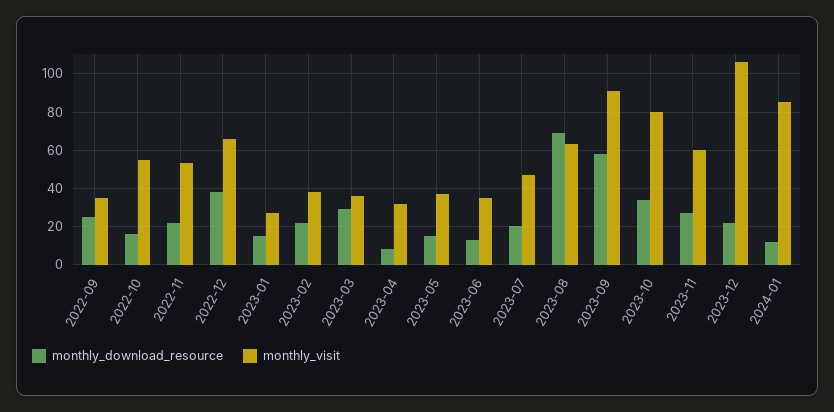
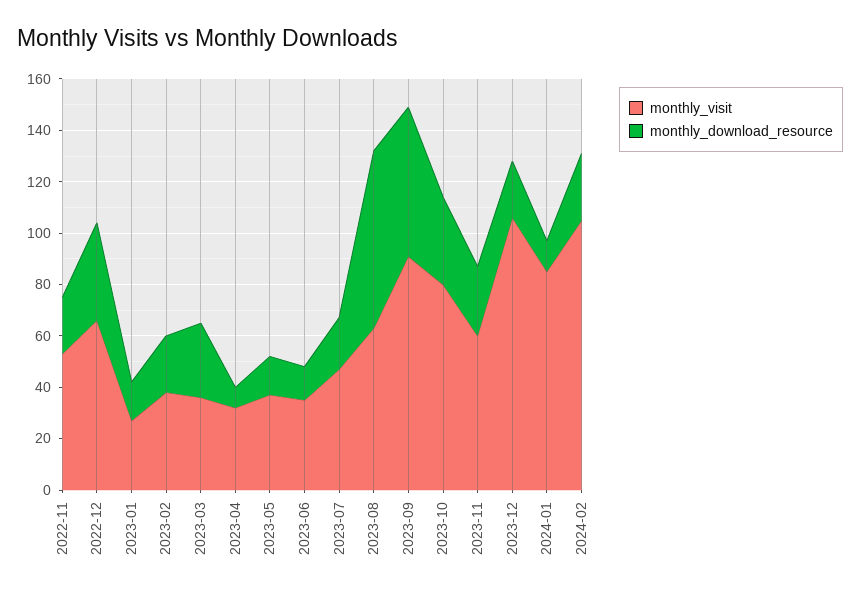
monthly_download_resource, 2022-09: 25 -> none
monthly_visit, 2022-09: 35 -> none
monthly_download_resource, 2022-10: 15 -> none
monthly_visit, 2022-10: 55 -> none
monthly_visit, 2024-02: none -> 105
monthly_download_resource, 2024-02: none -> 25

